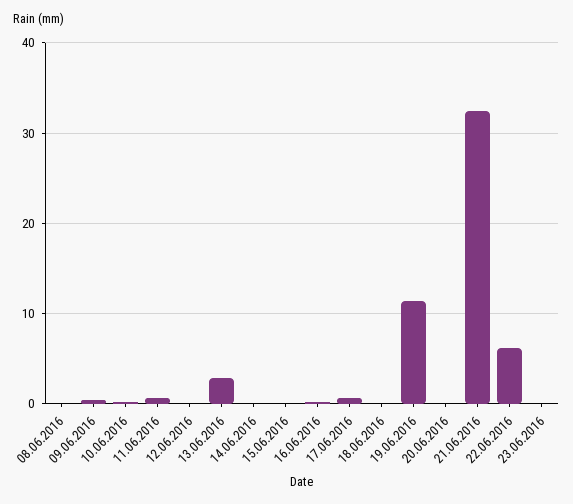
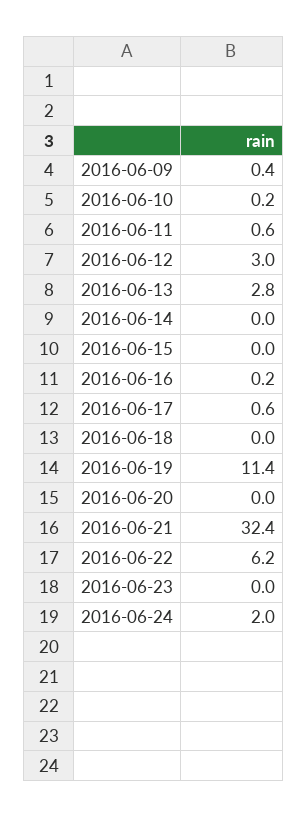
08.06.2016: 0 -> none
12.06.2016: 0 -> 3
2016-06-24: none -> 2

